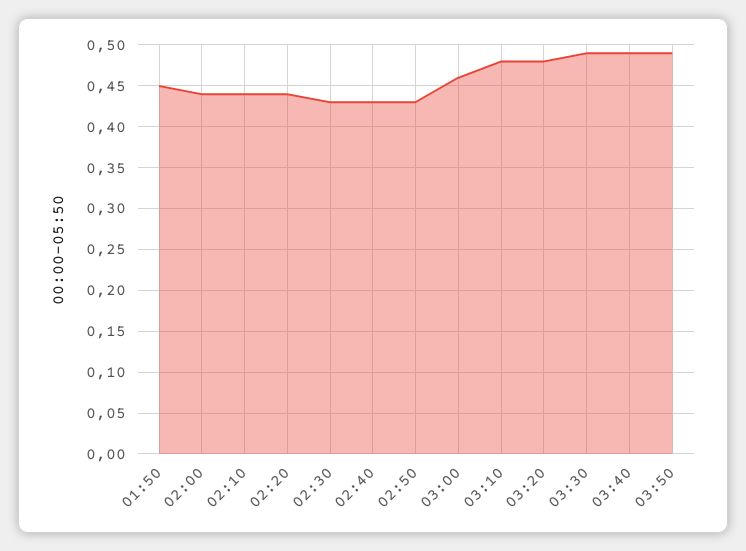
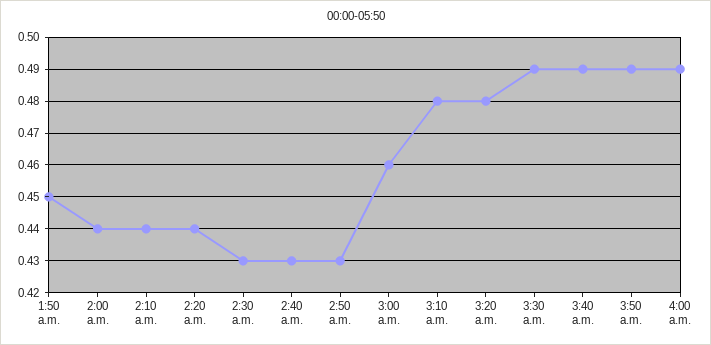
4:00 a.m.: none -> 0.49

